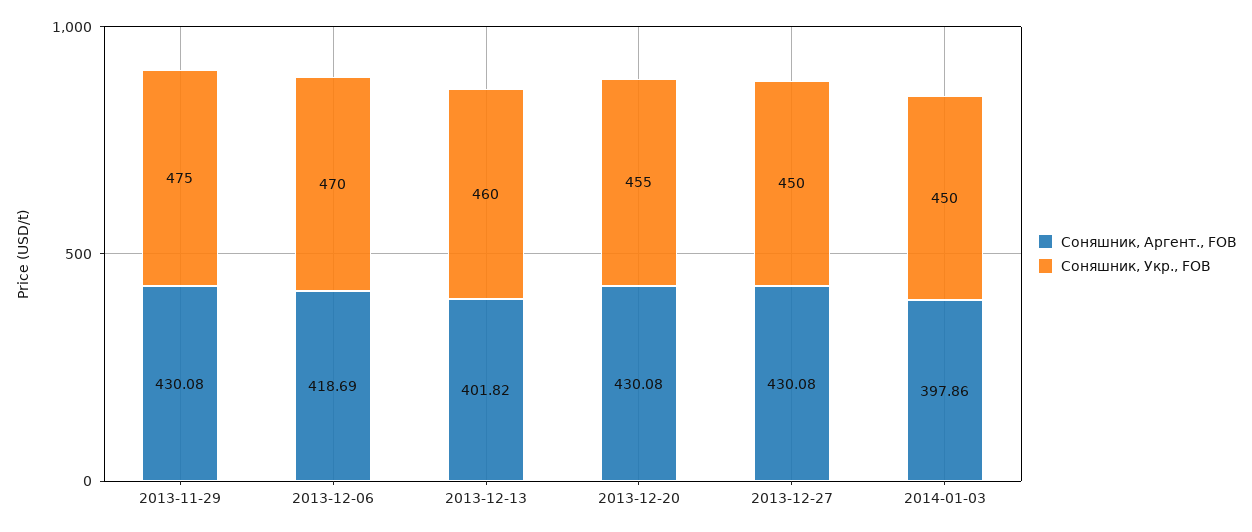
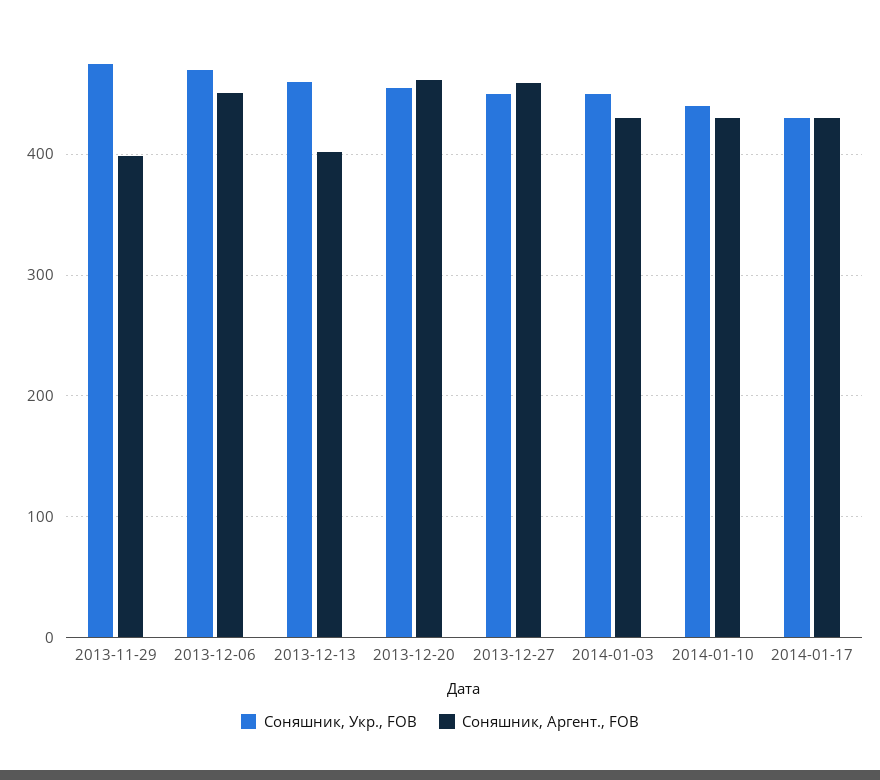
Соняшник, Аргент., FOB, 2013-11-29: 430.08 -> 400
Соняшник, Аргент., FOB, 2013-12-06: 418.69 -> 450
Соняшник, Аргент., FOB, 2013-12-20: 430.08 -> 460
Соняшник, Аргент., FOB, 2013-12-27: 430.08 -> 460
Соняшник, Аргент., FOB, 2014-01-03: 397.86 -> 430
Соняшник, Укр., FOB, 2014-01-10: none -> 440
Соняшник, Аргент., FOB, 2014-01-10: none -> 430
Соняшник, Укр., FOB, 2014-01-17: none -> 430
Соняшник, Аргент., FOB, 2014-01-17: none -> 430

